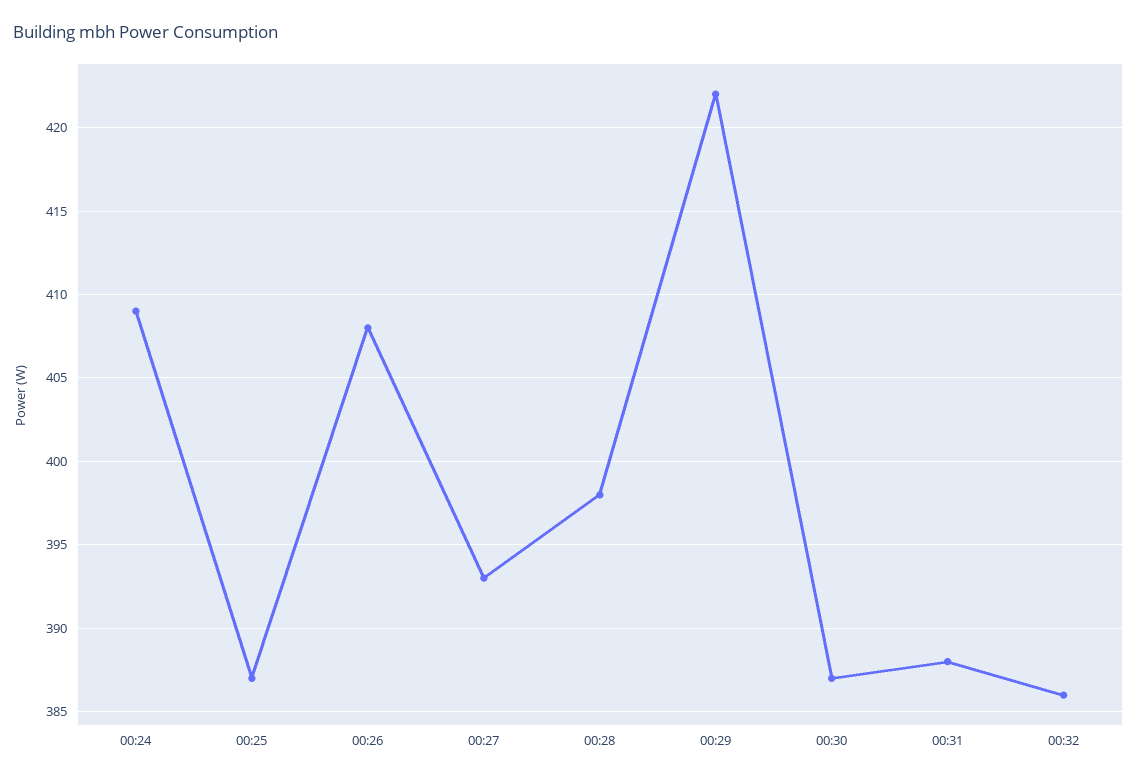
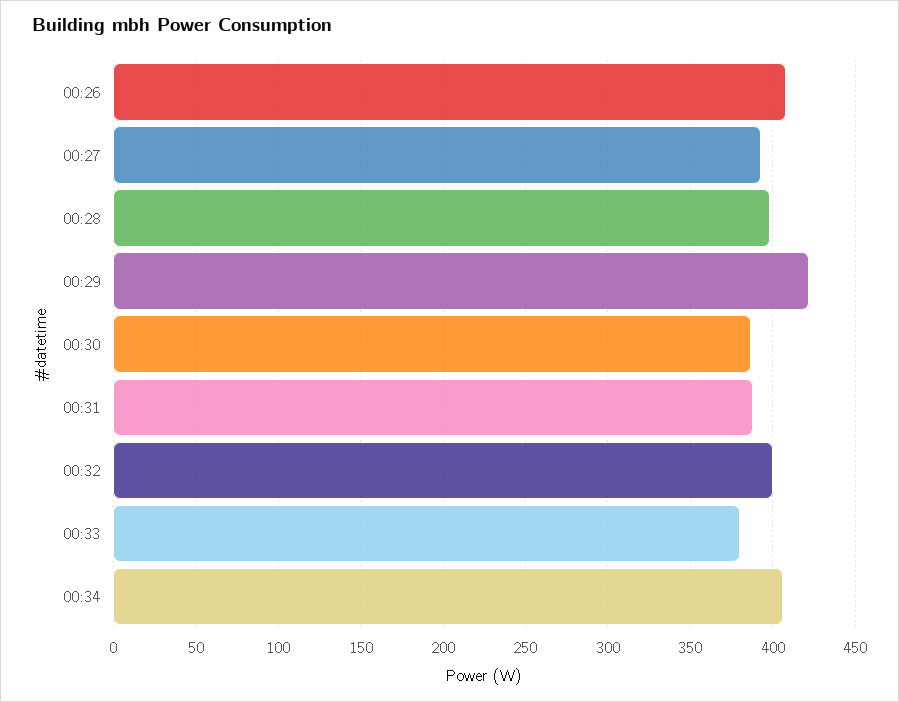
00:24: 409 -> none
00:25: 387 -> none
00:32: 386 -> 400
00:33: none -> 380
00:34: none -> 405

